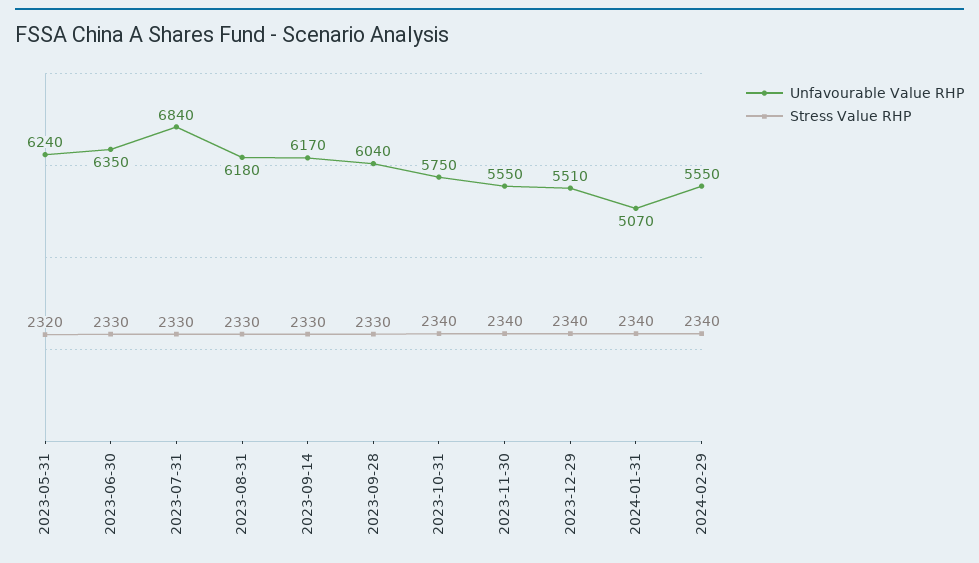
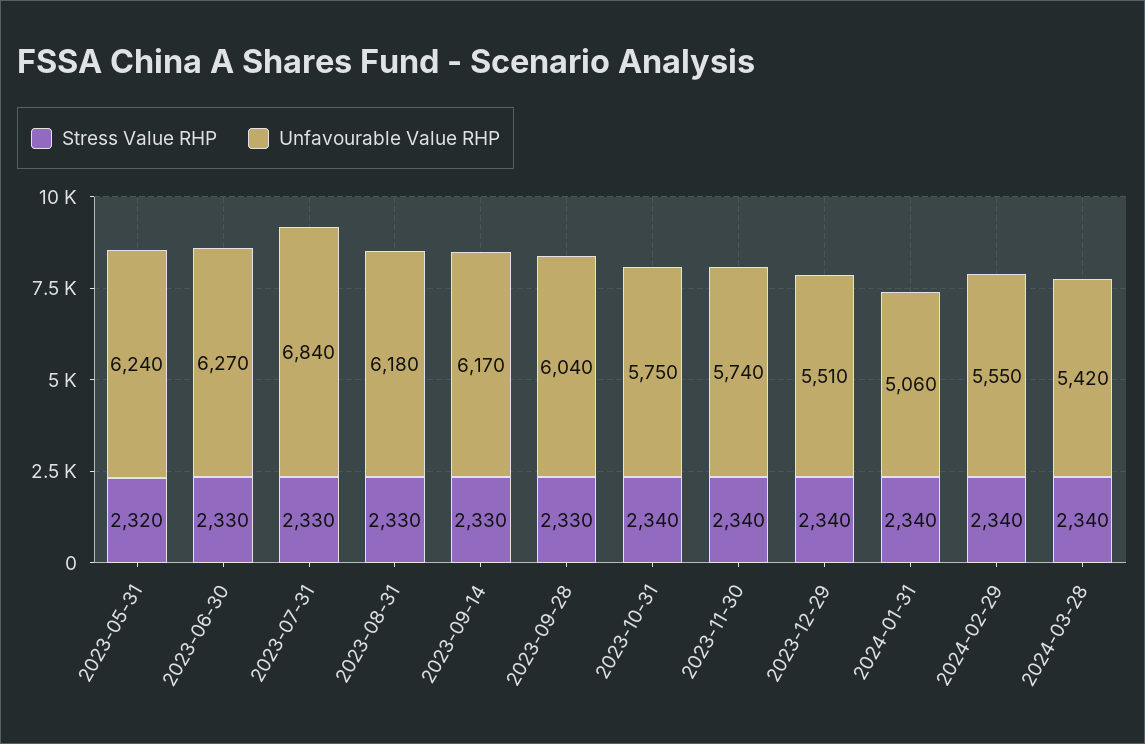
Unfavourable Value RHP, 2023-06-30: 6350 -> 6270
Unfavourable Value RHP, 2023-11-30: 5550 -> 5740
Unfavourable Value RHP, 2024-01-31: 5070 -> 5060
Stress Value RHP, 2024-03-28: none -> 2340
Unfavourable Value RHP, 2024-03-28: none -> 5420

